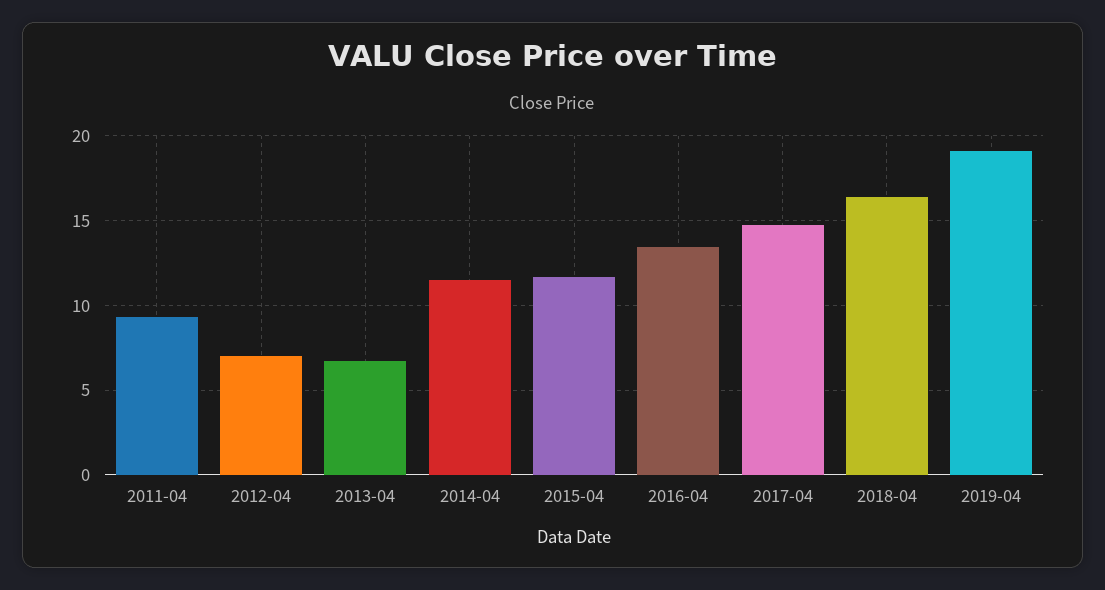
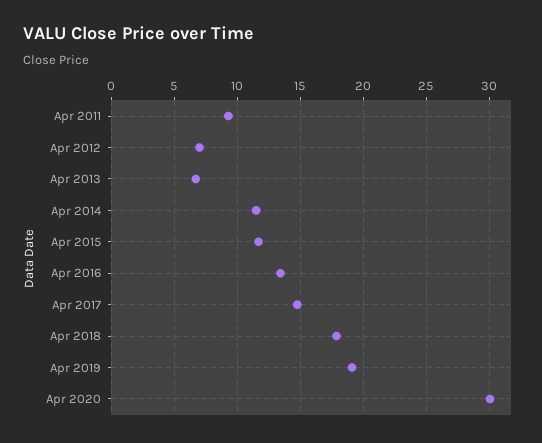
2018-04: 16.5 -> 18
Apr 2020: none -> 30

